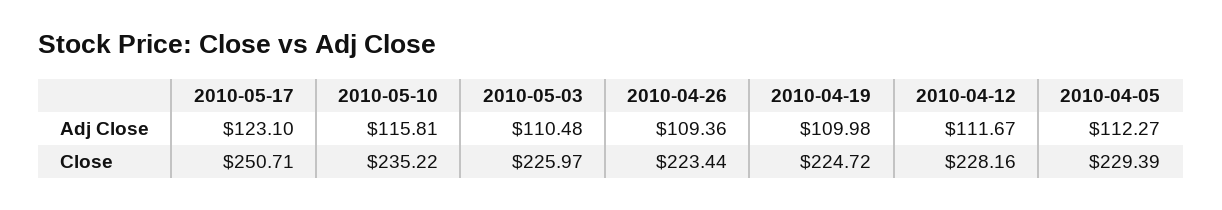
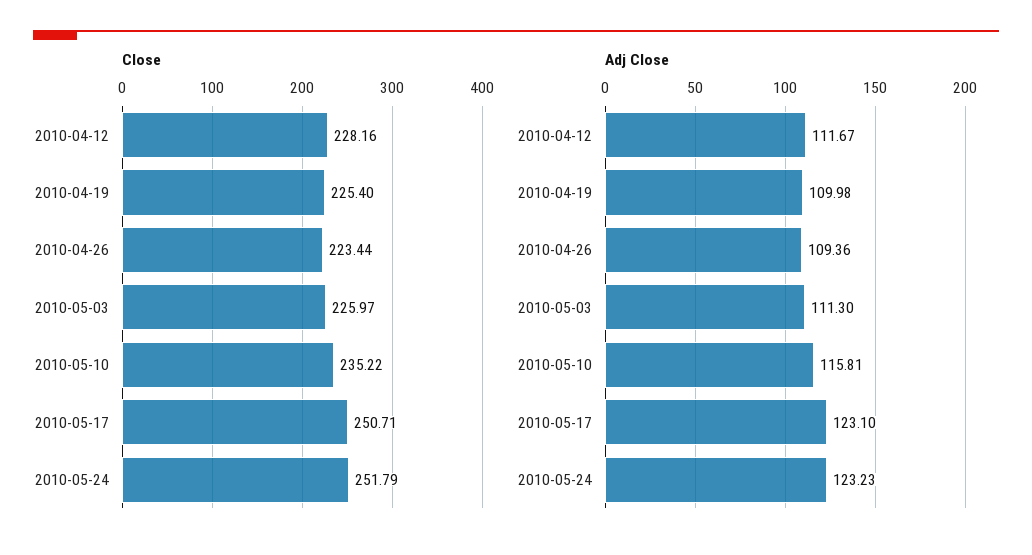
Adj Close, 2010-05-03: 110.48 -> 111.3
Adj Close, 2010-04-05: 112.27 -> none
Close, 2010-04-19: 224.72 -> 225.4
Close, 2010-04-05: 229.39 -> none
Close, 2010-05-24: none -> 251.79
Adj Close, 2010-05-24: none -> 123.23

